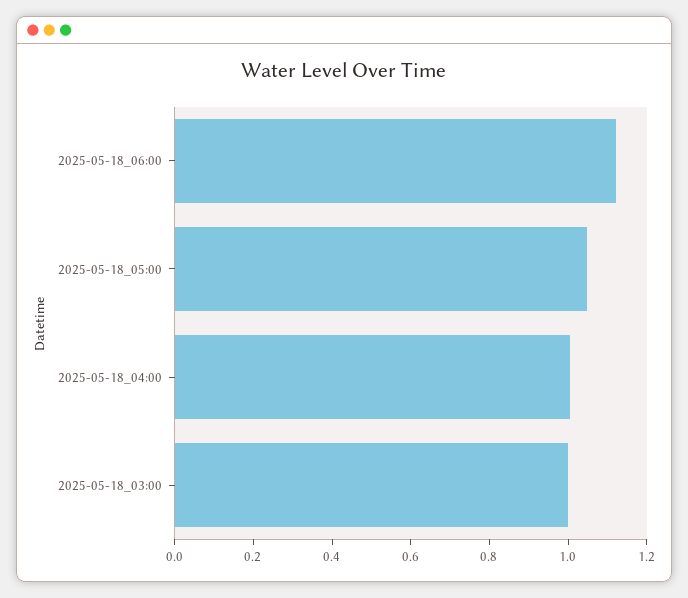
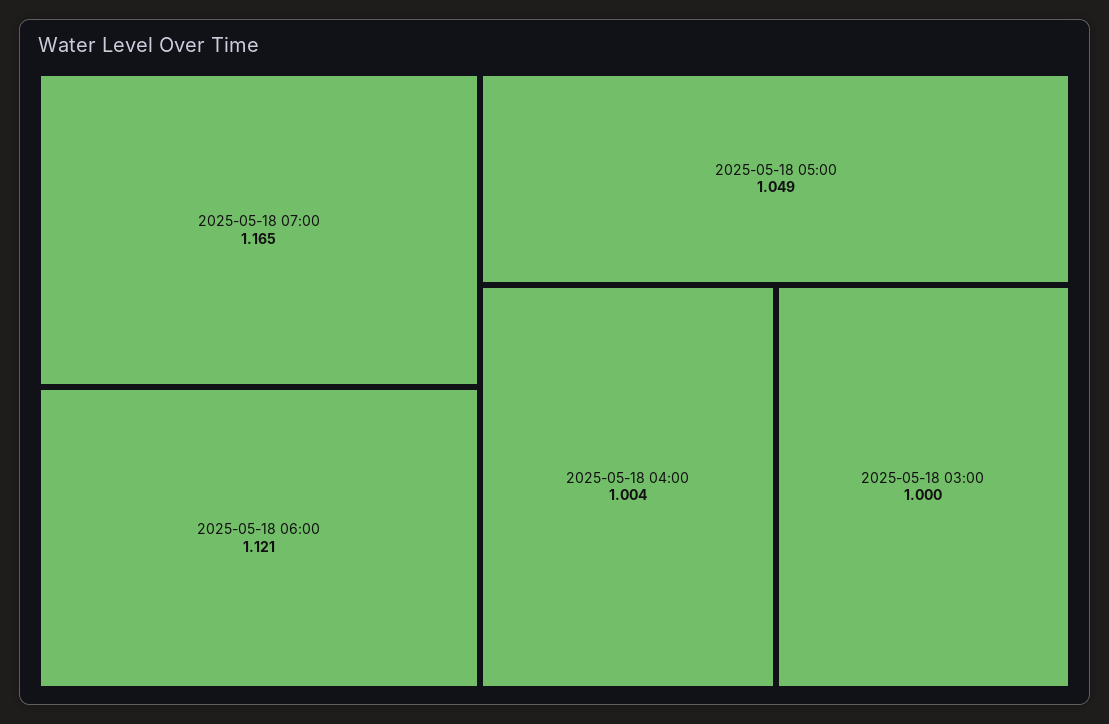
2025-05-18 07:00: none -> 1.165

